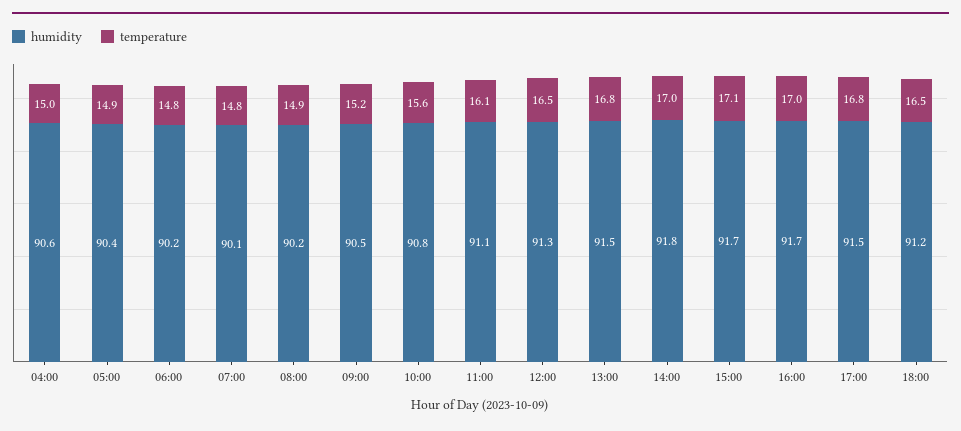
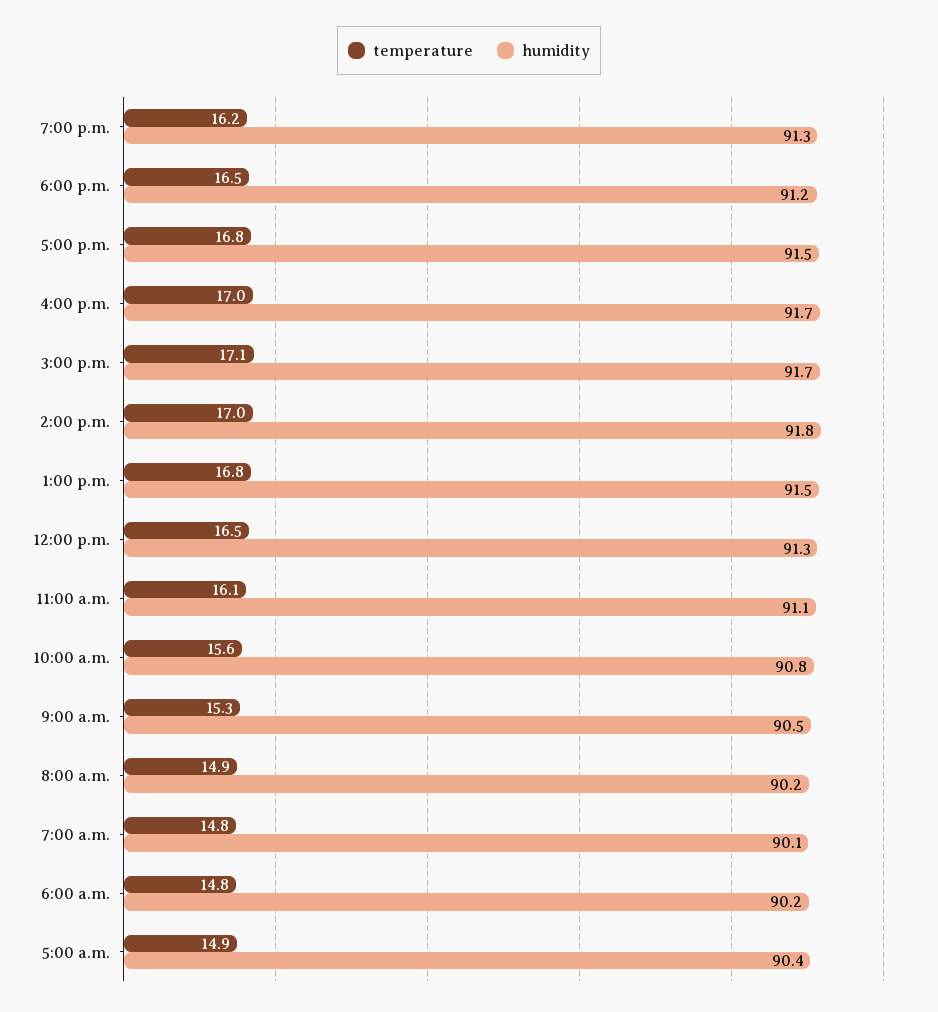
humidity, 04:00: 90.6 -> none
temperature, 04:00: 15 -> none
temperature, 09:00: 15.2 -> 15.3
temperature, 7:00 p.m.: none -> 16.2
humidity, 7:00 p.m.: none -> 91.3

